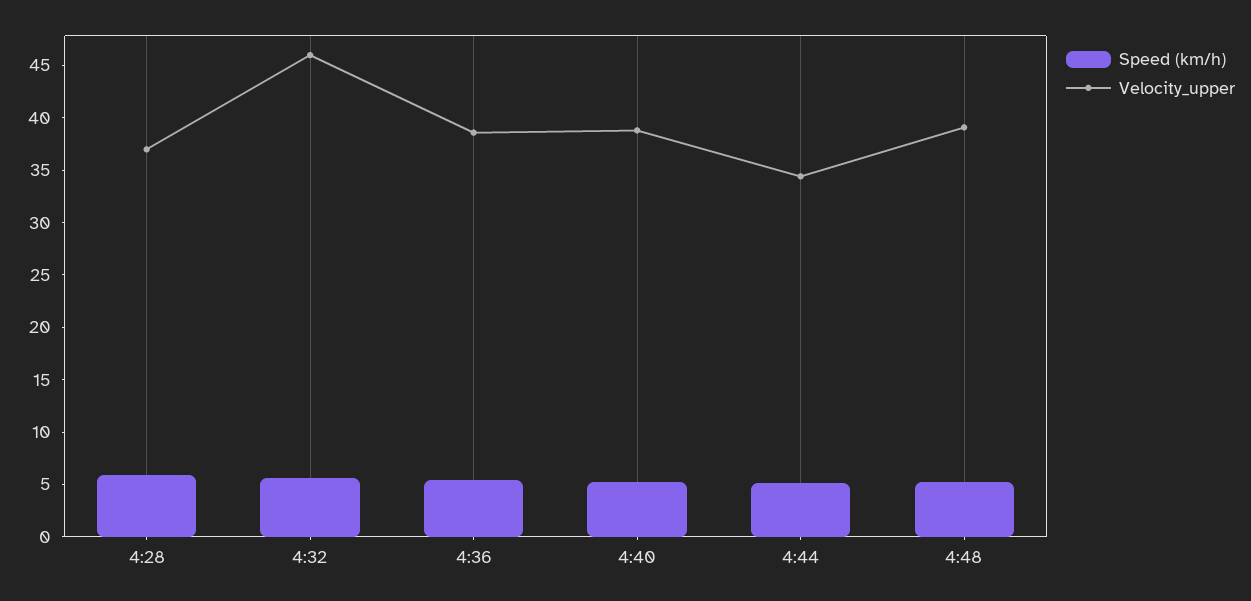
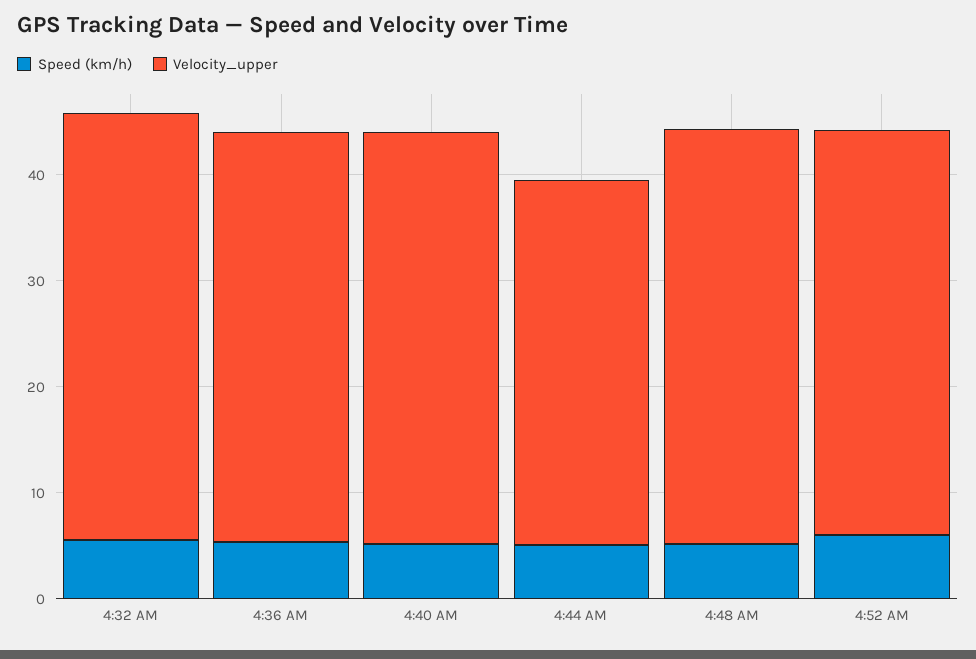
Speed (km/h), 4:28: 6 -> none
Velocity_upper, 4:28: 37 -> none
Velocity_upper, 4:32: 46 -> 40
Speed (km/h), 4:52 AM: none -> 6
Velocity_upper, 4:52 AM: none -> 38

